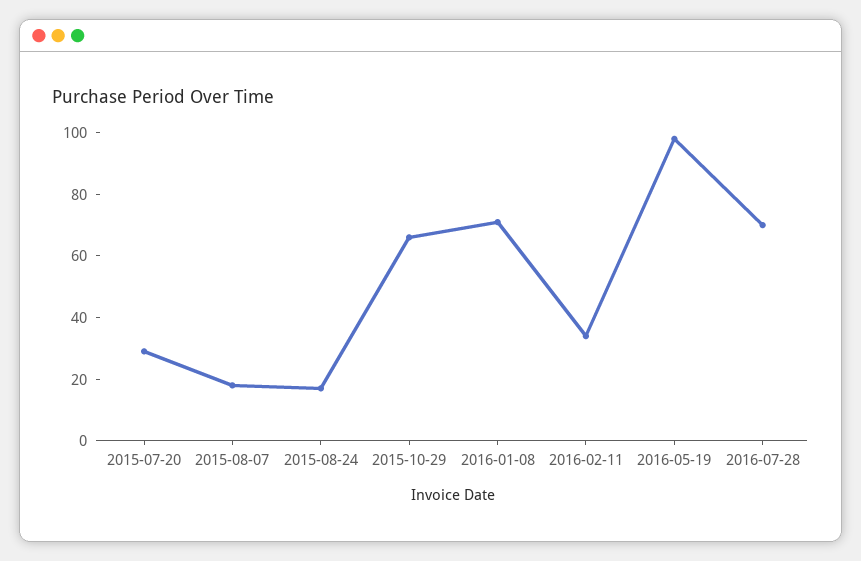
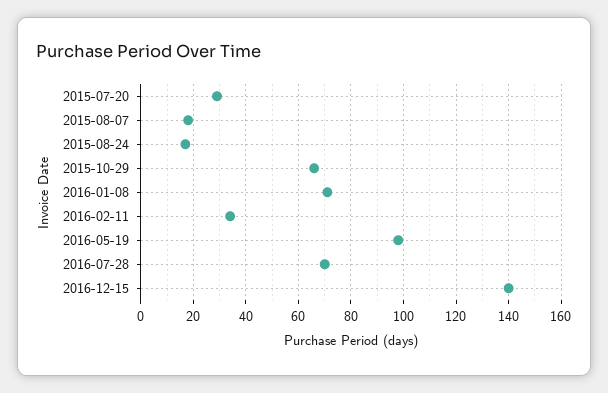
2016-12-15: none -> 140

